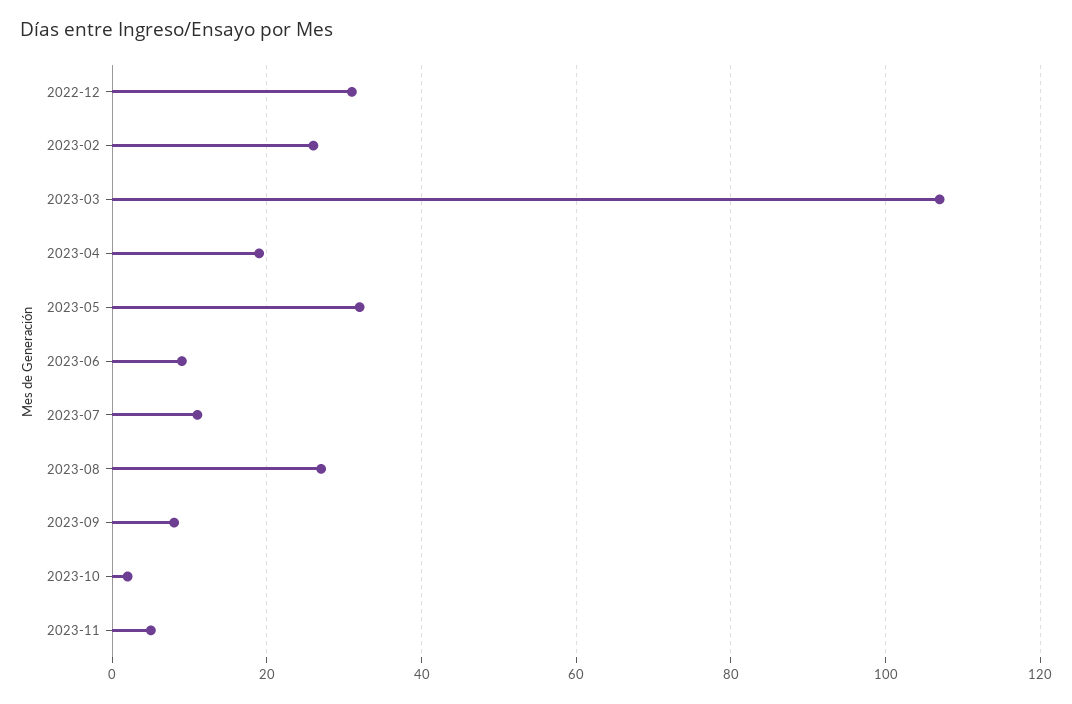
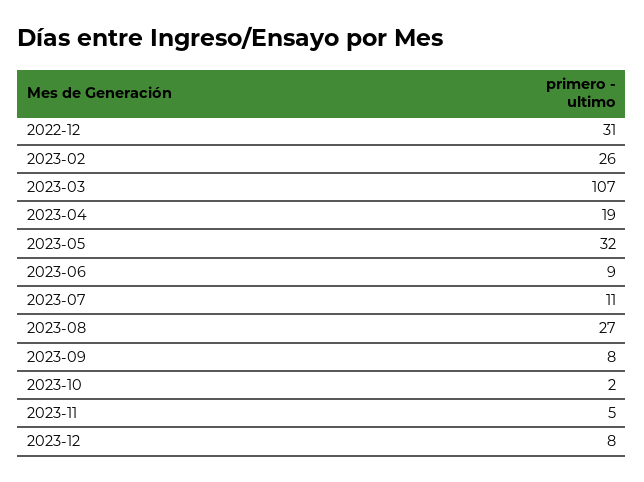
2023-12: none -> 8

